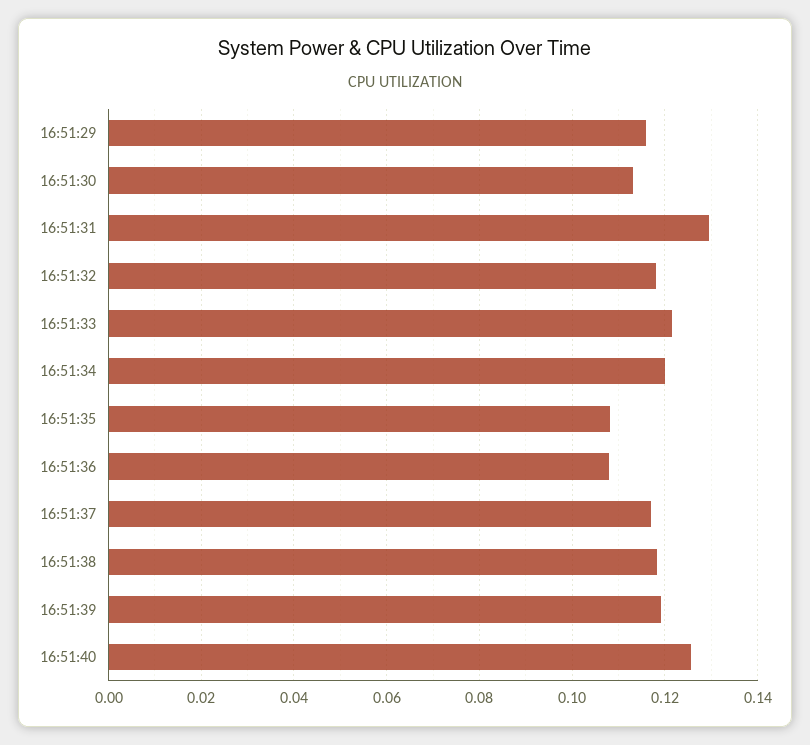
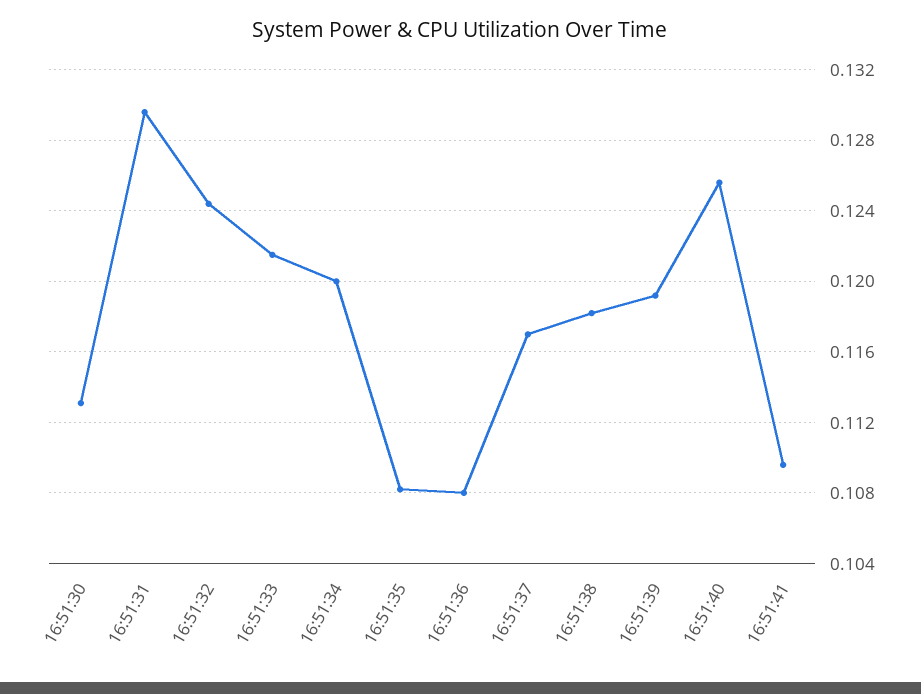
16:51:29: 0.116 -> none
16:51:32: 0.118 -> 0.1245
16:51:41: none -> 0.1095

